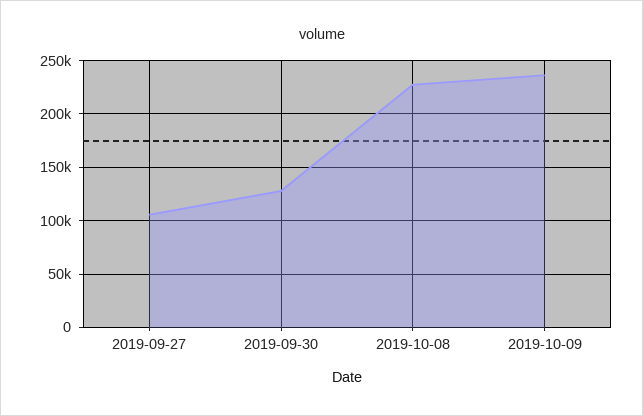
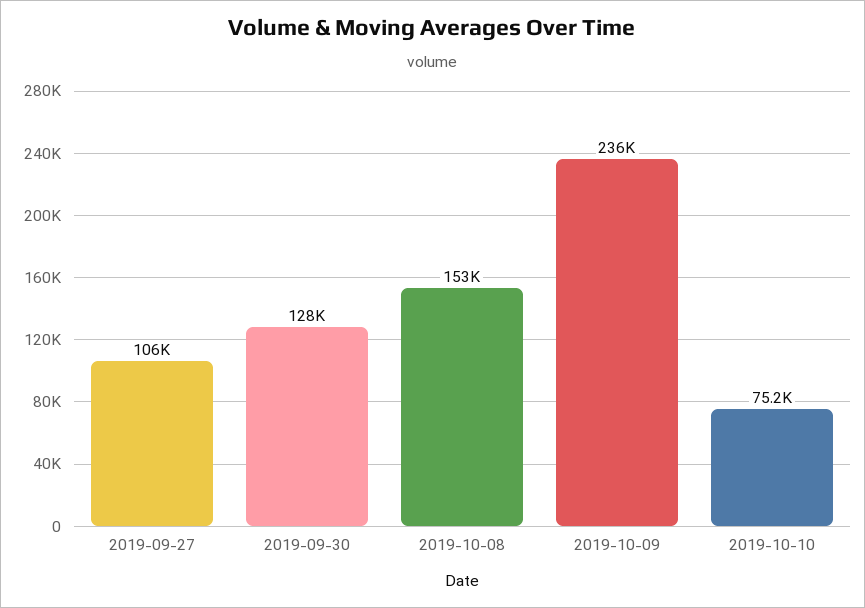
2019-10-08: 230000 -> 153000
2019-10-10: none -> 75200

